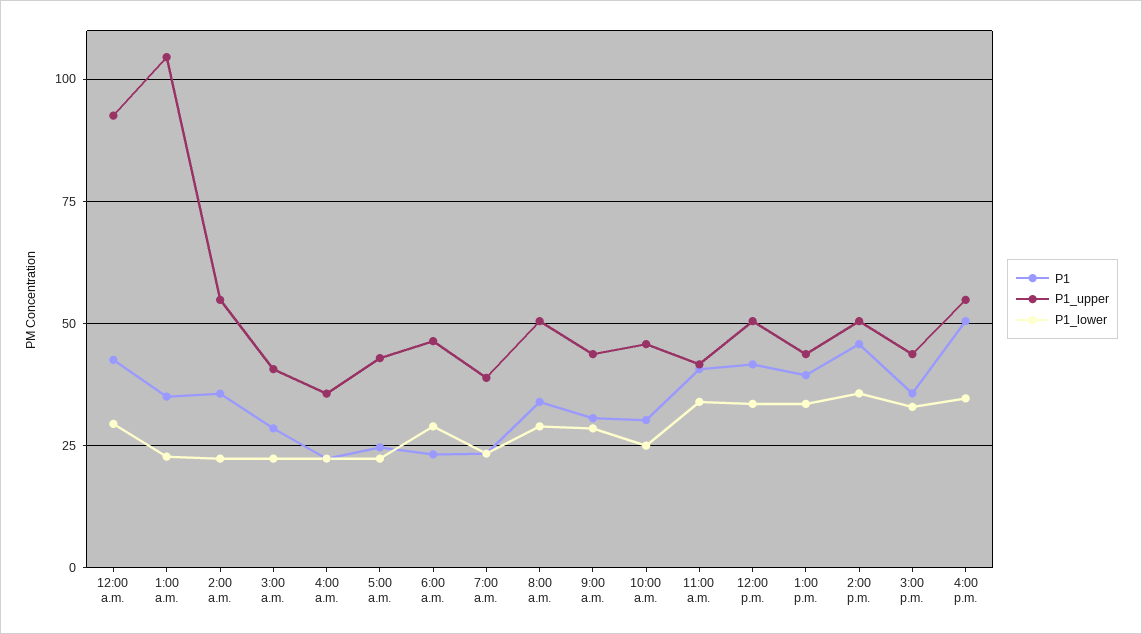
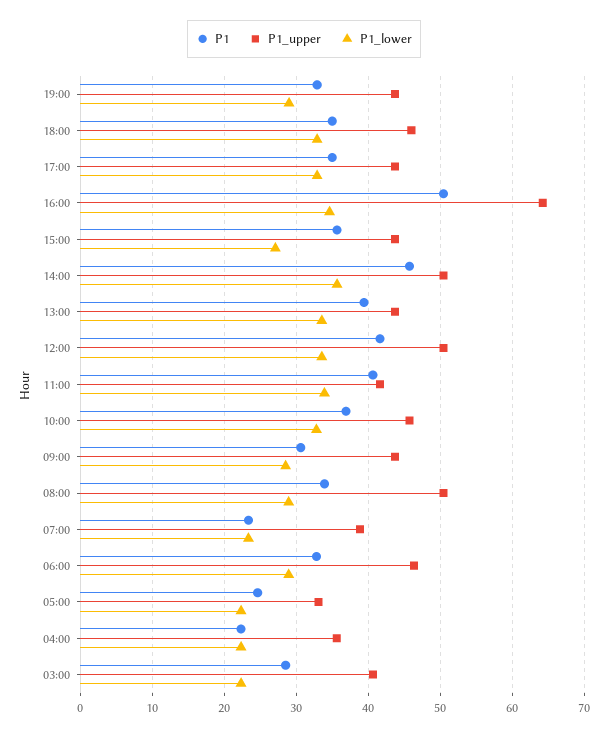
P1, 12:00 a.m.: 42.5 -> none
P1_upper, 12:00 a.m.: 92.5 -> none
P1_lower, 12:00 a.m.: 30 -> none
P1, 1:00 a.m.: 35 -> none
P1_upper, 1:00 a.m.: 105 -> none
P1_lower, 1:00 a.m.: 22.5 -> none
P1, 2:00 a.m.: 35 -> none
P1_upper, 2:00 a.m.: 55 -> none
P1_lower, 2:00 a.m.: 22.5 -> none
P1_upper, 5:00 a.m.: 42.5 -> 33
P1, 6:00 a.m.: 22.5 -> 33
P1, 10:00 a.m.: 30 -> 37
P1_lower, 10:00 a.m.: 25 -> 33
P1_lower, 3:00 p.m.: 32.5 -> 27
P1_upper, 4:00 p.m.: 55 -> 64
P1, 19:00: none -> 33
P1_upper, 19:00: none -> 44
P1_lower, 19:00: none -> 29
P1, 18:00: none -> 35
P1_upper, 18:00: none -> 46
P1_lower, 18:00: none -> 33
P1, 17:00: none -> 35
P1_upper, 17:00: none -> 44
P1_lower, 17:00: none -> 33

